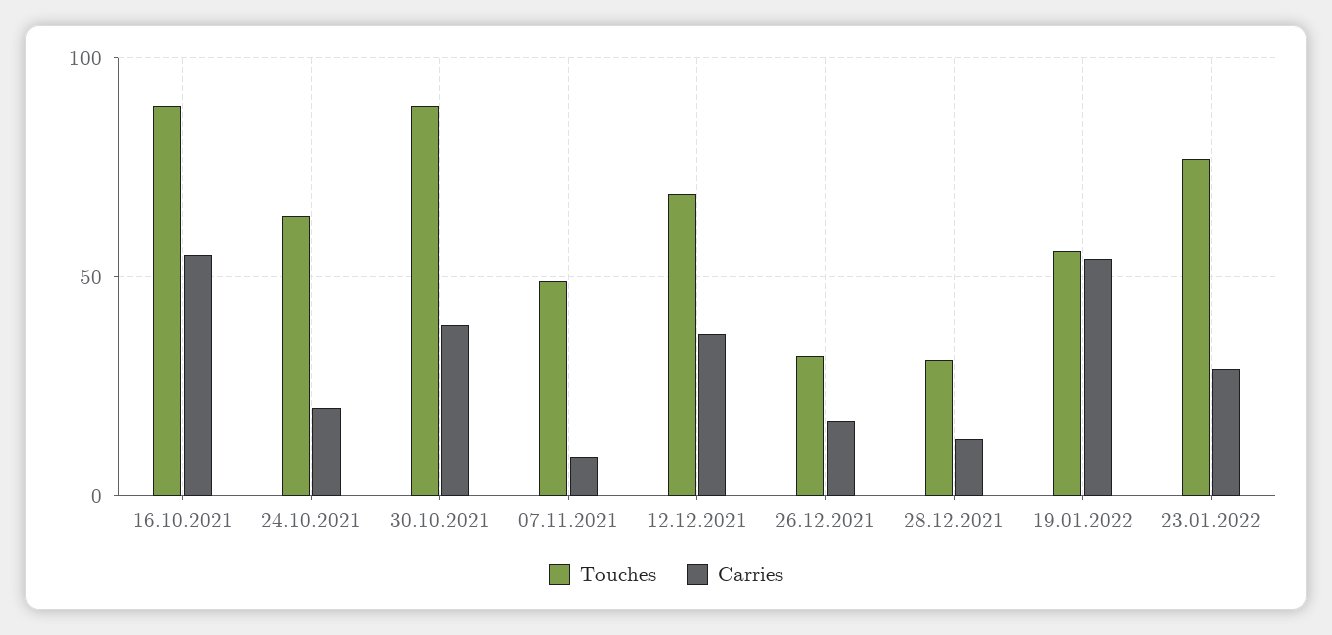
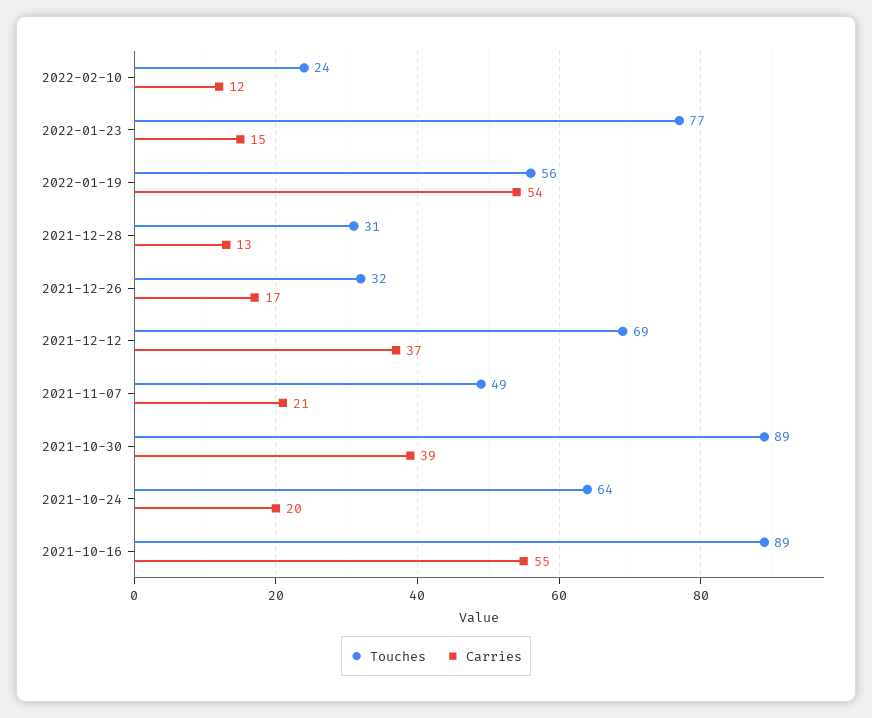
Carries, 07.11.2021: 10 -> 21
Carries, 23.01.2022: 30 -> 15
Touches, 2022-02-10: none -> 24
Carries, 2022-02-10: none -> 12

